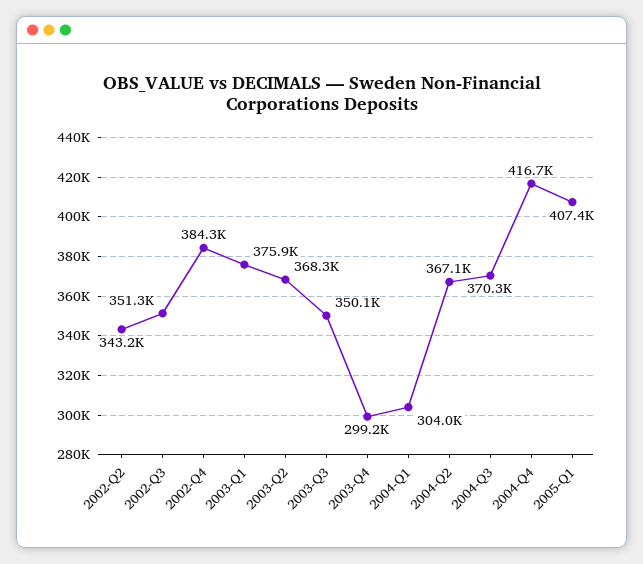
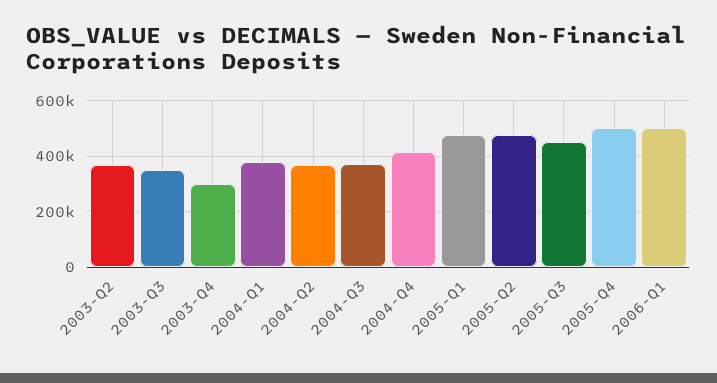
2002-Q2: 343200 -> none
2002-Q3: 351300 -> none
2002-Q4: 384300 -> none
2003-Q1: 375900 -> none
2004-Q1: 304000 -> 375000
2005-Q1: 407400 -> 475000
2005-Q2: none -> 475000
2005-Q3: none -> 450000
2005-Q4: none -> 500000
2006-Q1: none -> 500000

